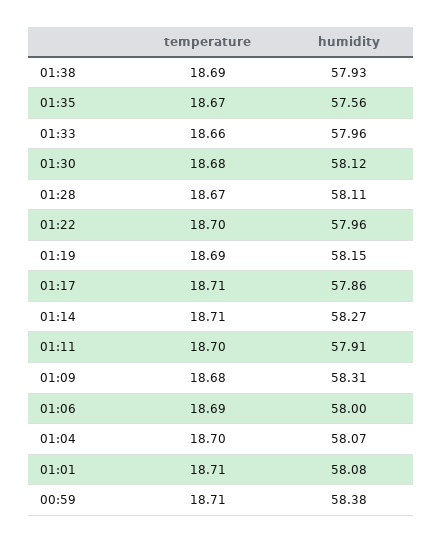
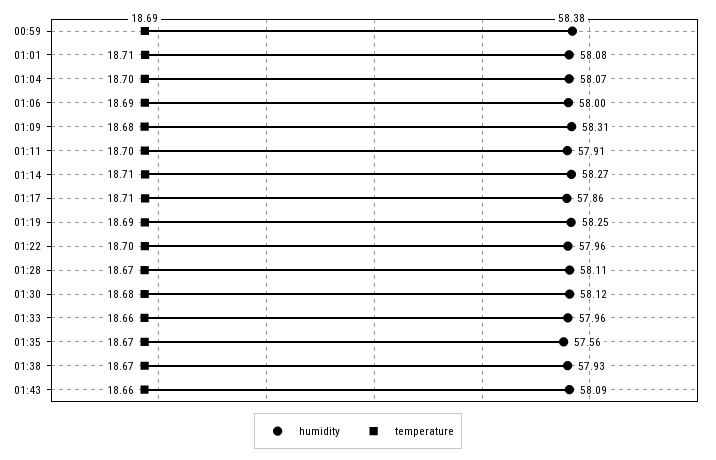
temperature, 01:38: 18.69 -> 18.67
humidity, 01:19: 58.15 -> 58.25
temperature, 00:59: 18.71 -> 18.69
humidity, 01:43: none -> 58.09
temperature, 01:43: none -> 18.66

